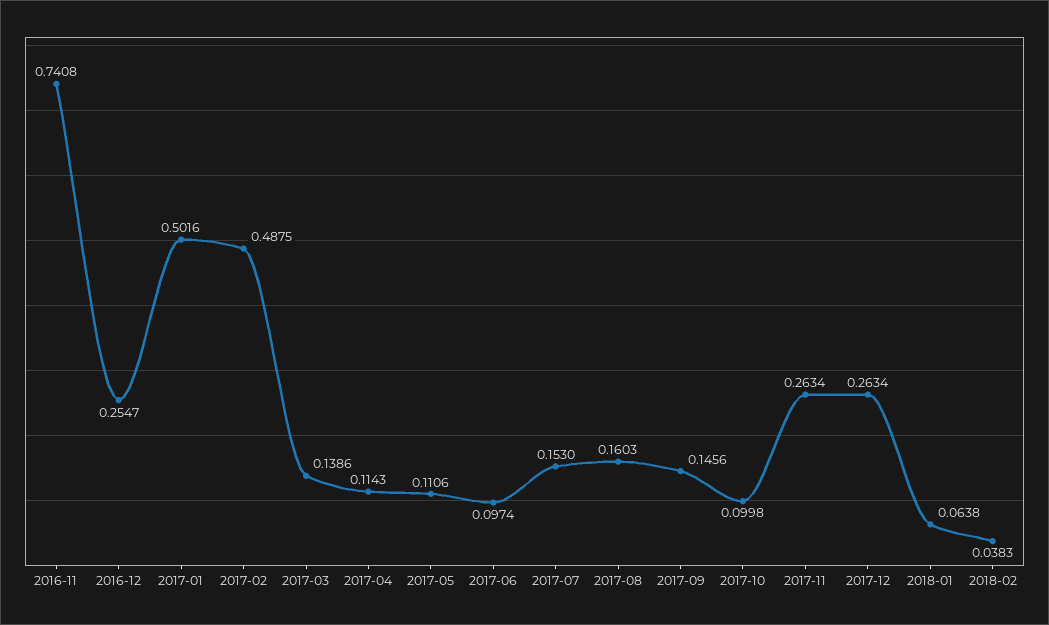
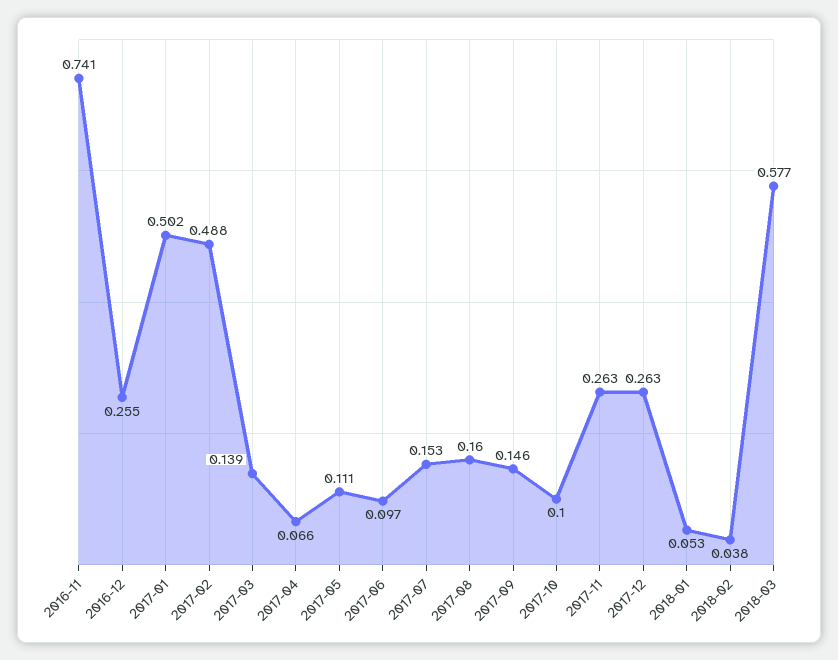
2017-04: 0.1143 -> 0.066
2018-01: 0.0638 -> 0.053
2018-03: none -> 0.577

